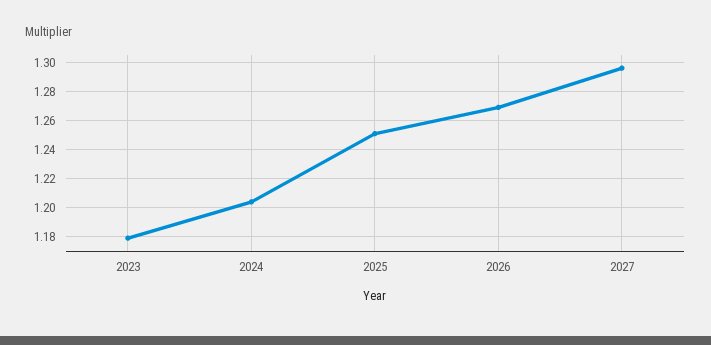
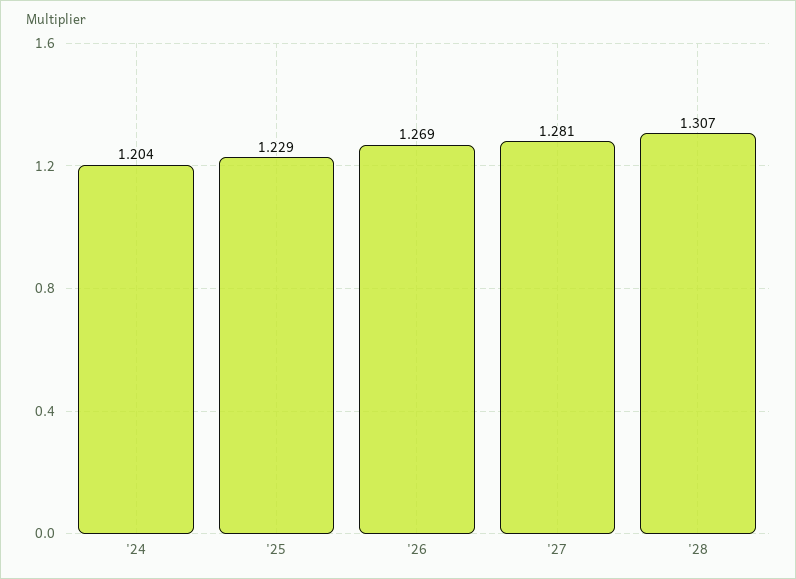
2023: 1.18 -> none
2025: 1.25 -> 1.229
2027: 1.295 -> 1.281
'28: none -> 1.307

